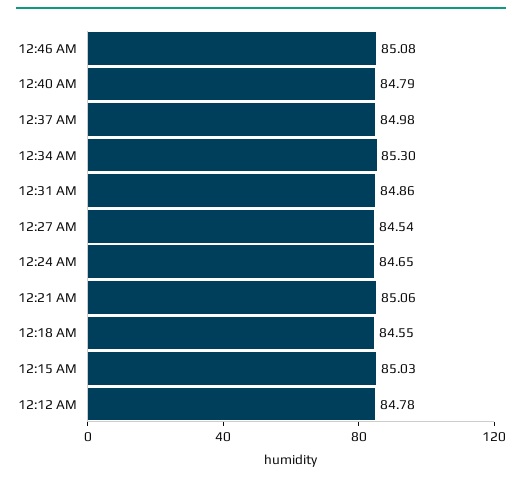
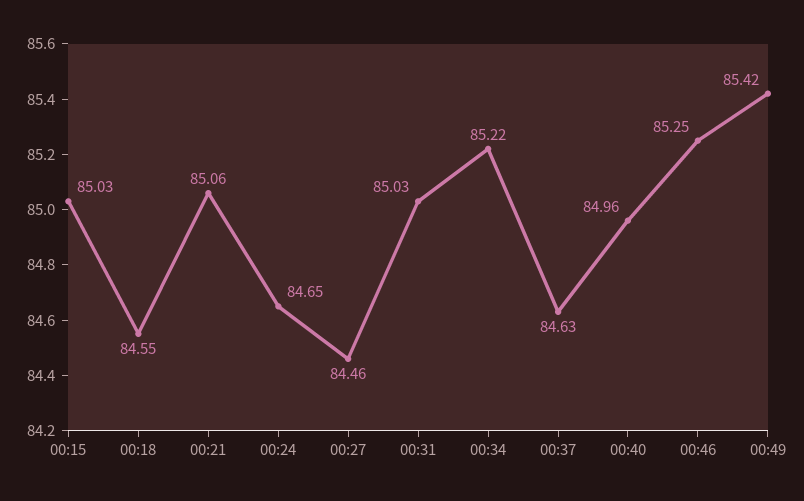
12:46 AM: 85.08 -> 85.25
12:40 AM: 84.79 -> 84.96
12:37 AM: 84.98 -> 84.63
12:34 AM: 85.3 -> 85.22
12:31 AM: 84.86 -> 85.03
12:27 AM: 84.54 -> 84.46
12:12 AM: 84.78 -> none
00:49: none -> 85.42

